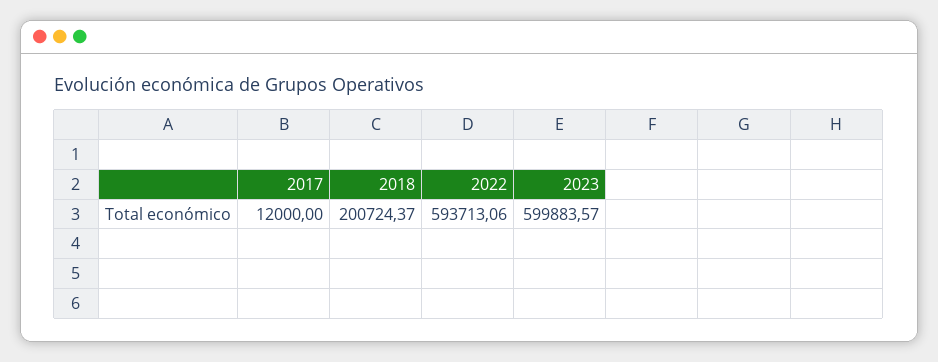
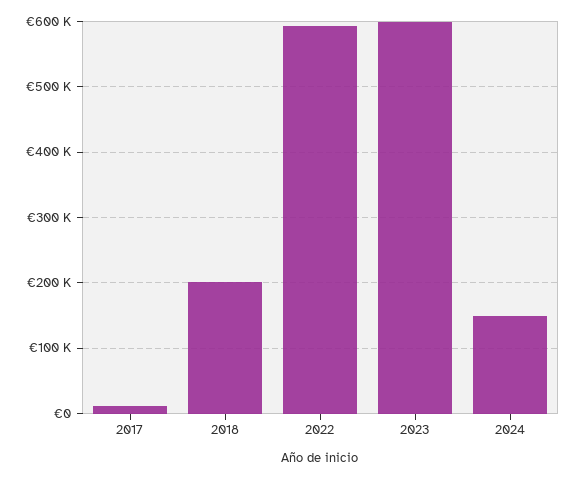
2024: none -> 150000

